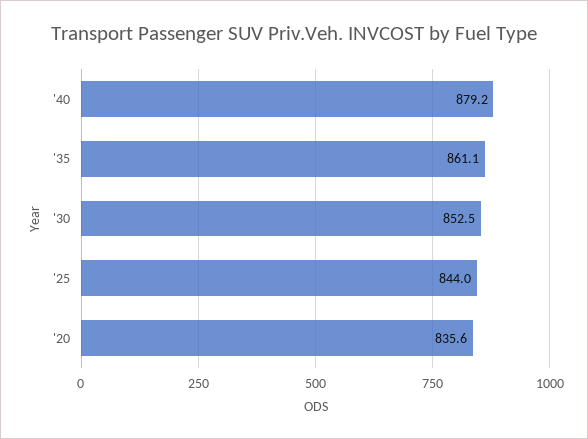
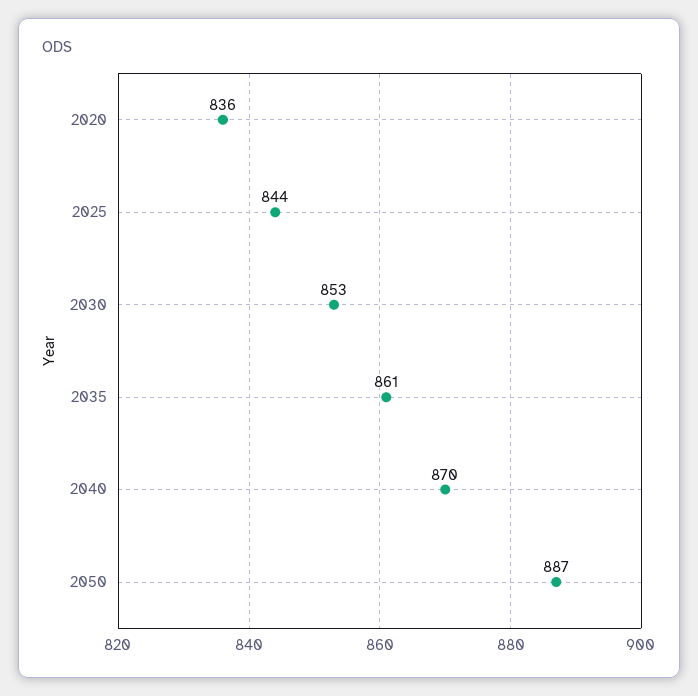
'40: 879.2 -> 870
2050: none -> 887

